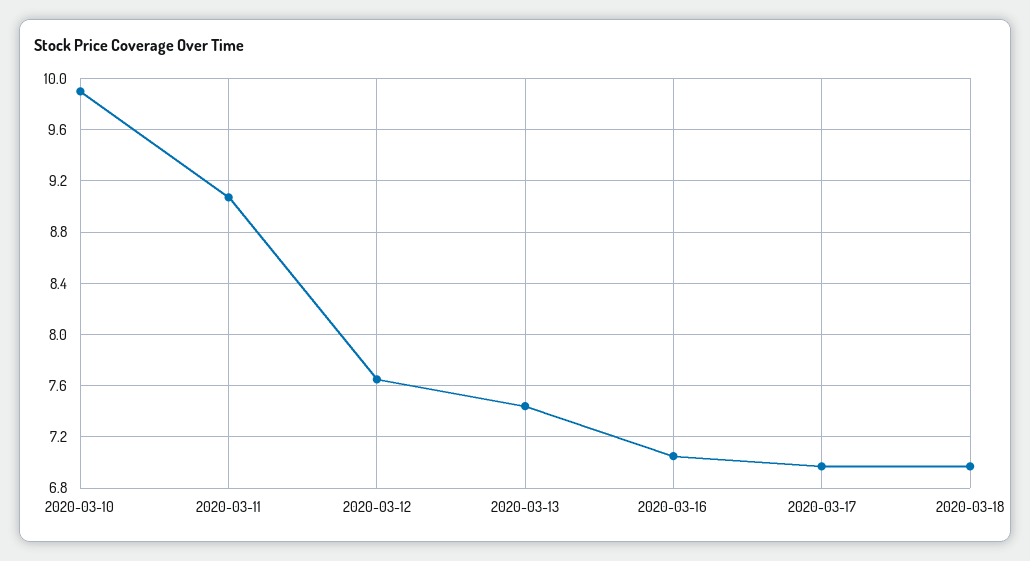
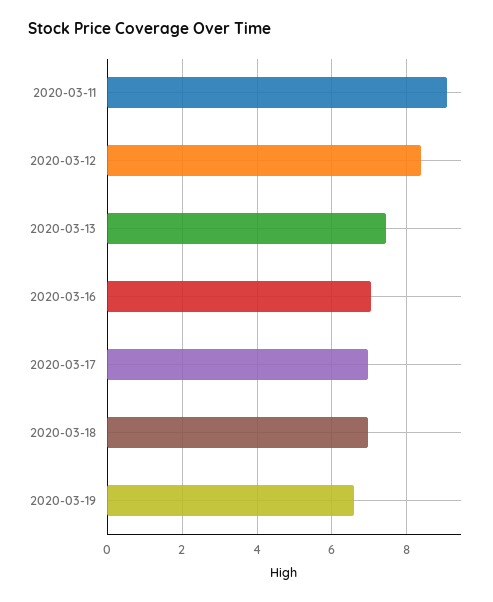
2020-03-10: 9.9 -> none
2020-03-12: 7.65 -> 8.4
2020-03-19: none -> 6.6

